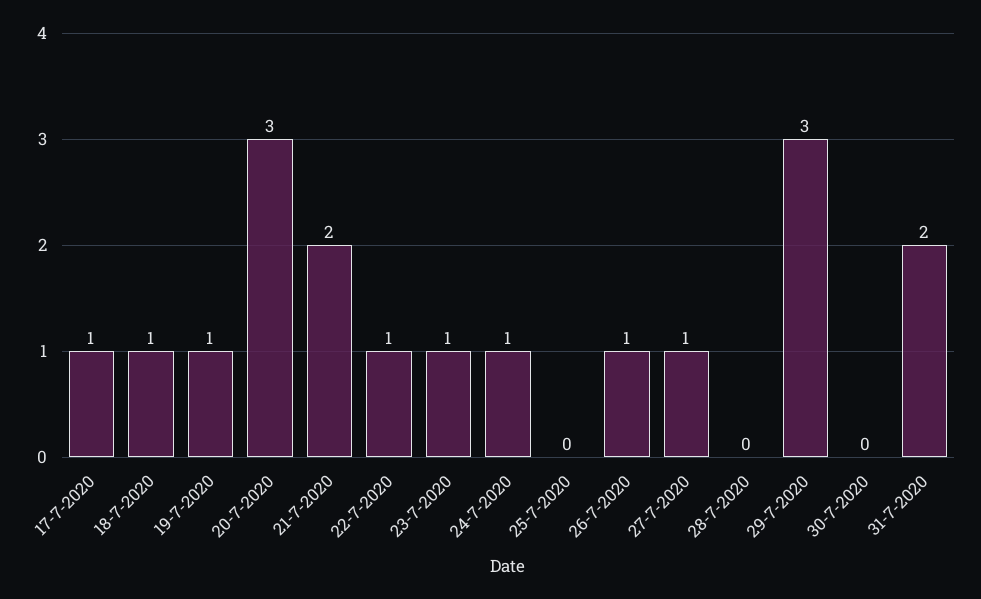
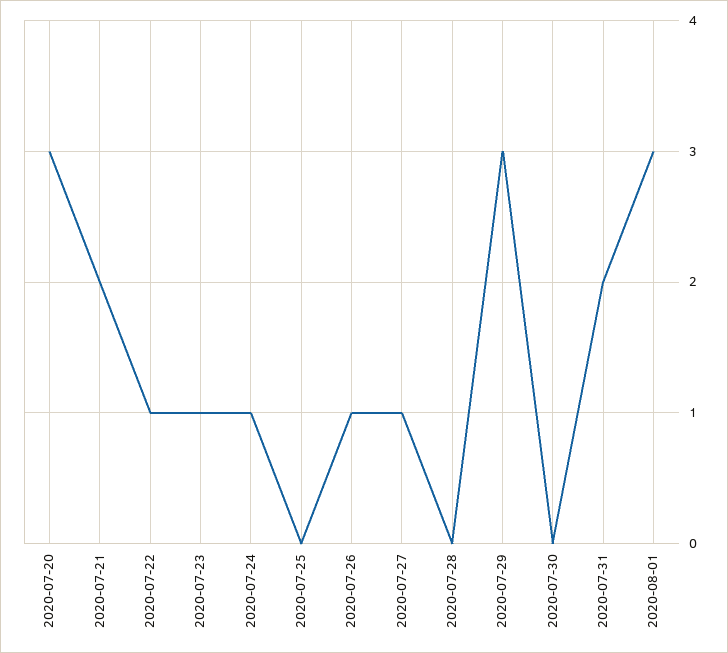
17-7-2020: 1 -> none
18-7-2020: 1 -> none
19-7-2020: 1 -> none
2020-08-01: none -> 3

